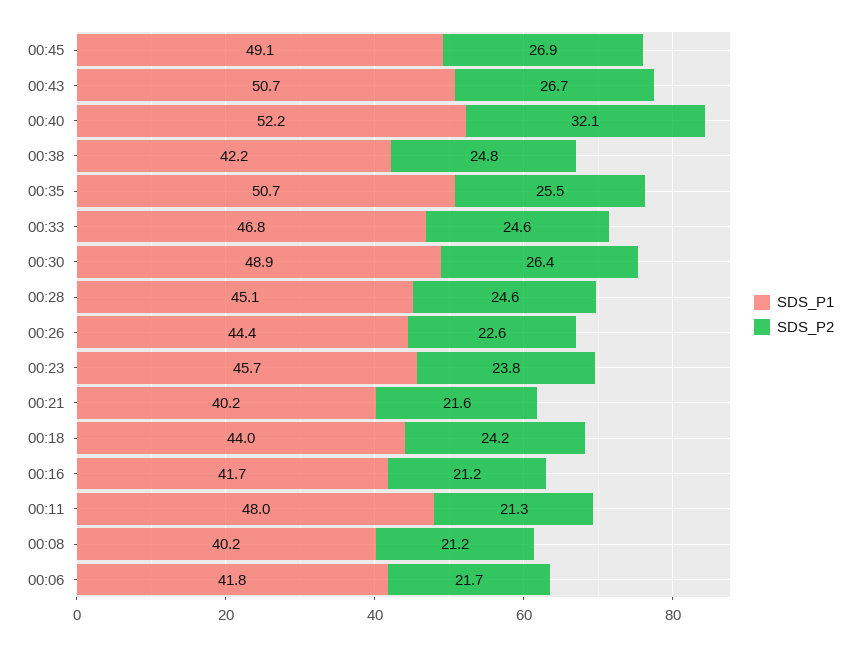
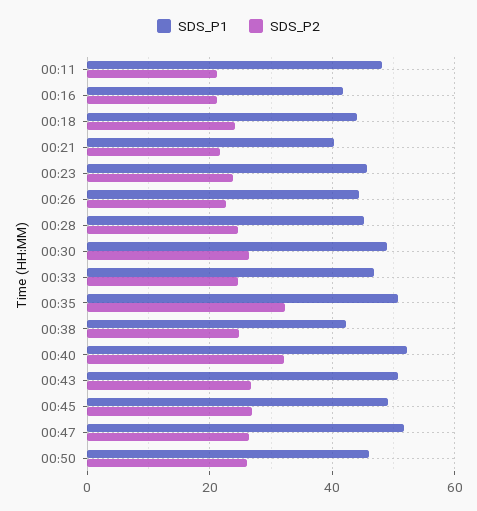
SDS_P2, 00:35: 25.5 -> 32
SDS_P1, 00:08: 40.2 -> none
SDS_P2, 00:08: 21.2 -> none
SDS_P1, 00:06: 41.8 -> none
SDS_P2, 00:06: 21.7 -> none
SDS_P1, 00:47: none -> 52
SDS_P2, 00:47: none -> 26
SDS_P1, 00:50: none -> 46
SDS_P2, 00:50: none -> 26

